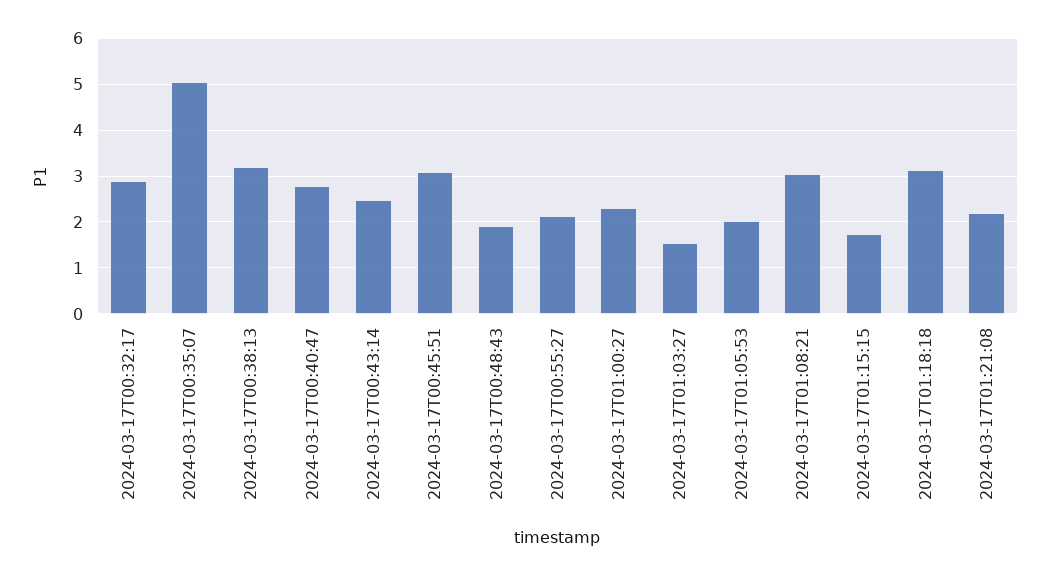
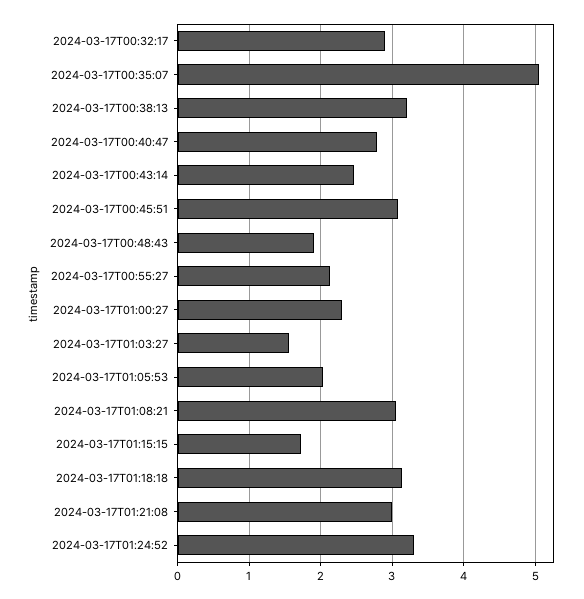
2024-03-17T01:21:08: 2.2 -> 3
2024-03-17T01:24:52: none -> 3.3

